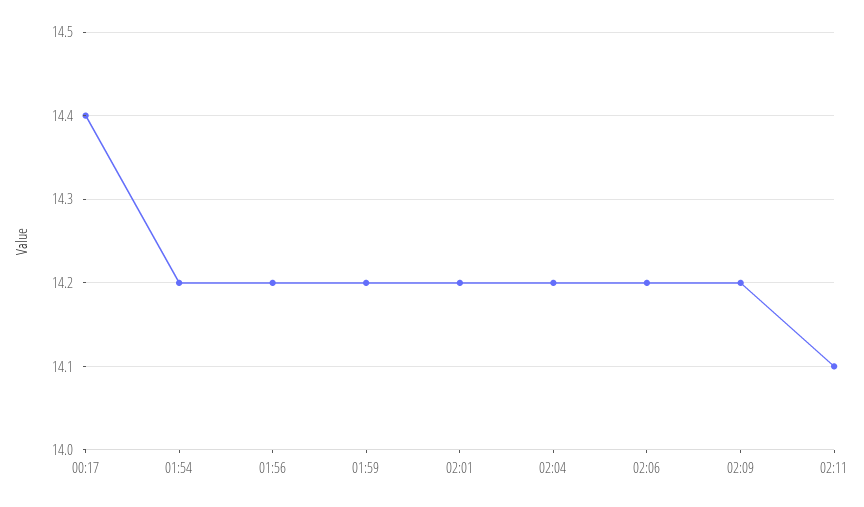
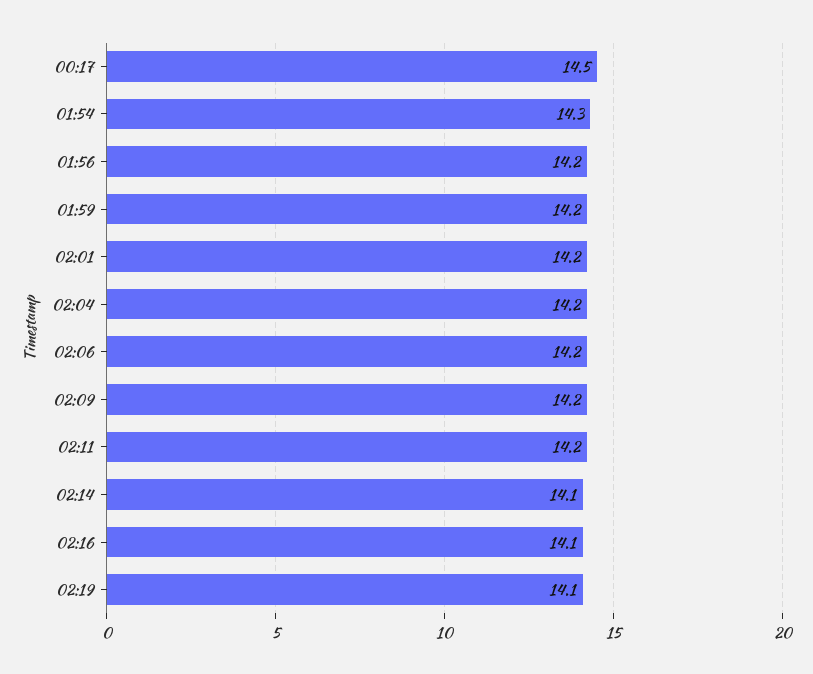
00:17: 14.4 -> 14.5
01:54: 14.2 -> 14.3
02:11: 14.1 -> 14.2
02:14: none -> 14.1
02:16: none -> 14.1
02:19: none -> 14.1

